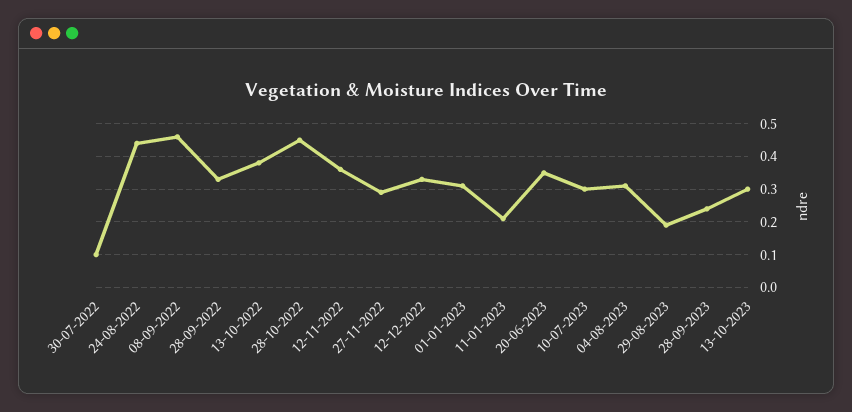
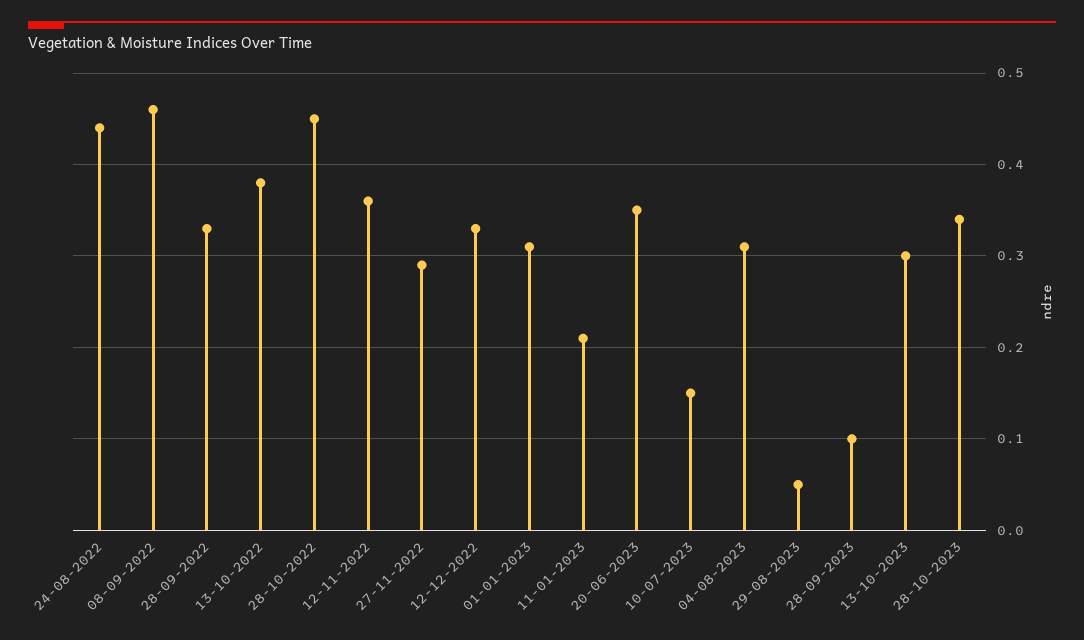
30-07-2022: 0.1 -> none
10-07-2023: 0.3 -> 0.15
29-08-2023: 0.2 -> 0.05
28-09-2023: 0.25 -> 0.1
28-10-2023: none -> 0.34

